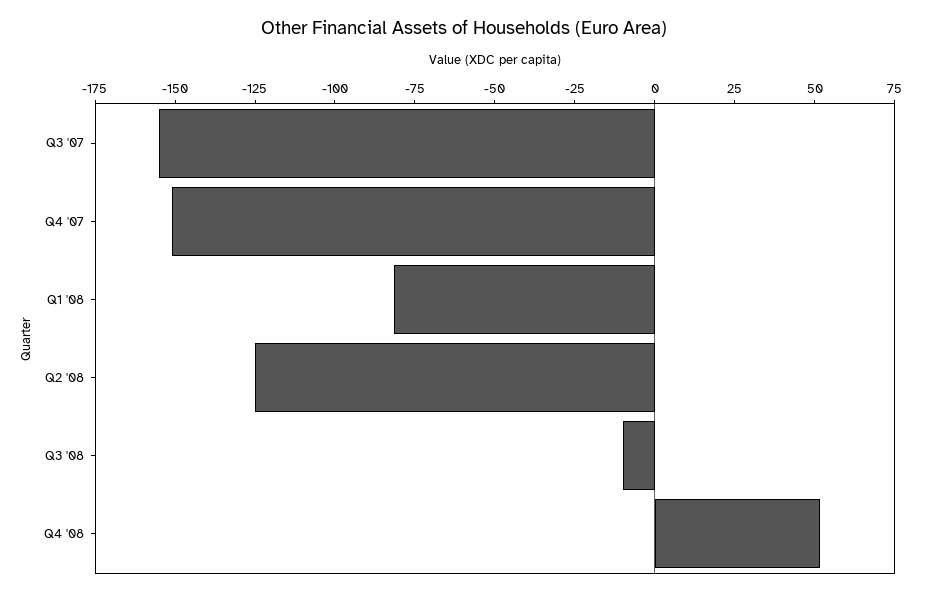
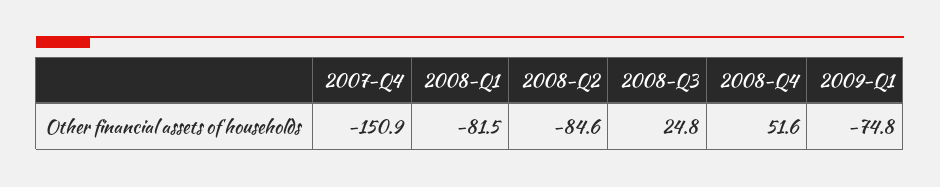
Q3 '07: -155 -> none
Q2 '08: -125 -> -84.6
Q3 '08: -10 -> 24.8
2009-Q1: none -> -74.8

